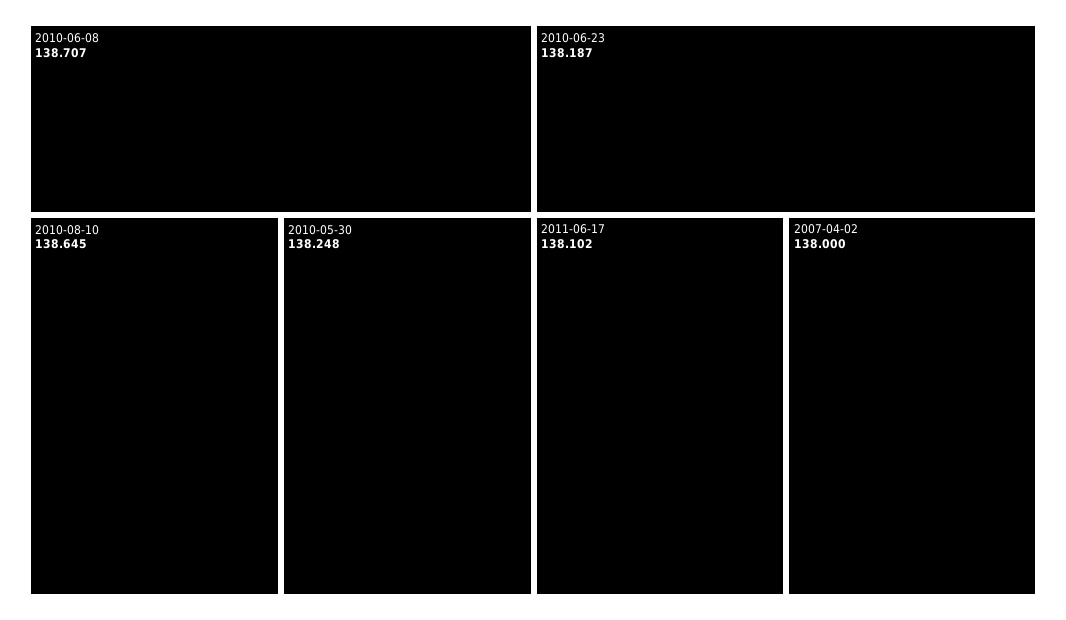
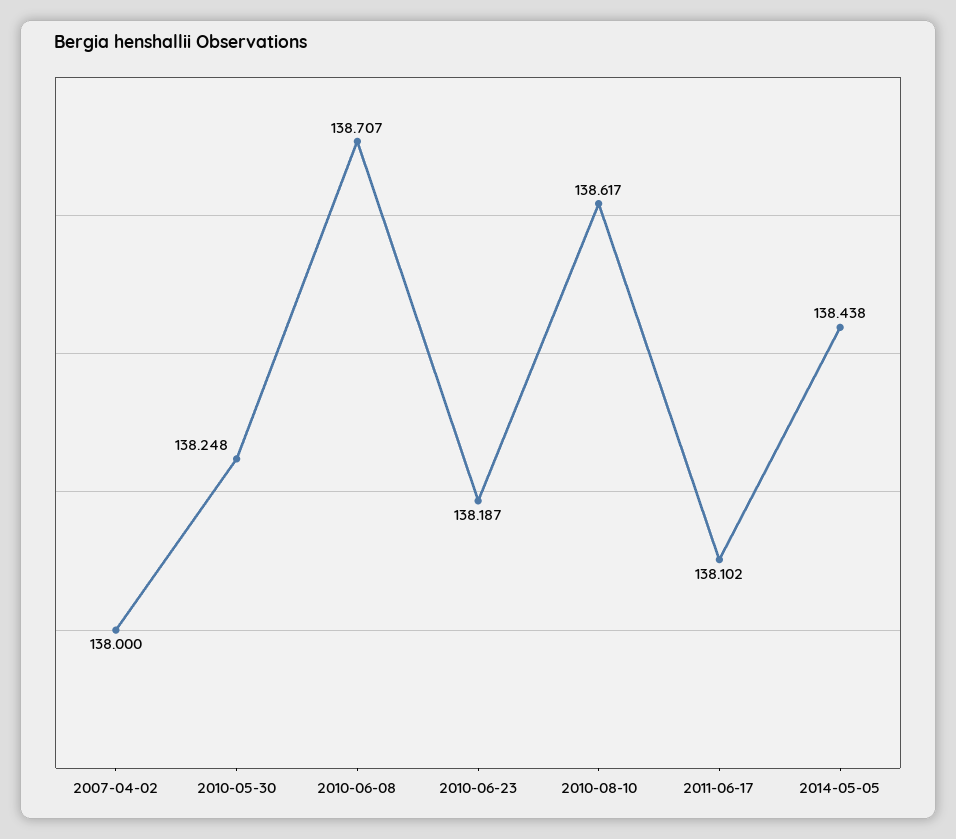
2010-08-10: 138.645 -> 138.617
2014-05-05: none -> 138.438

